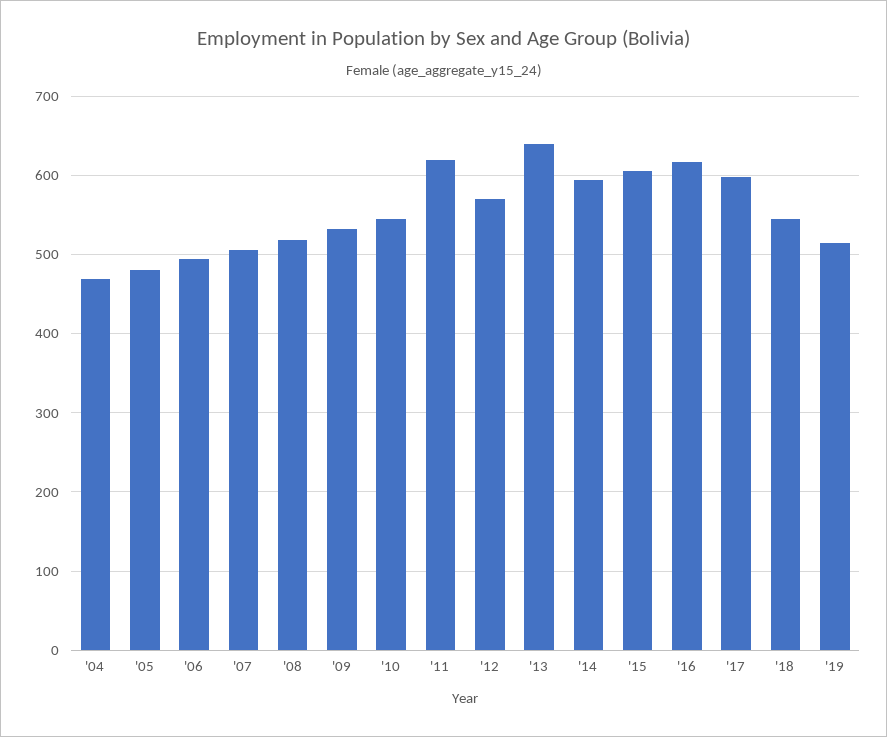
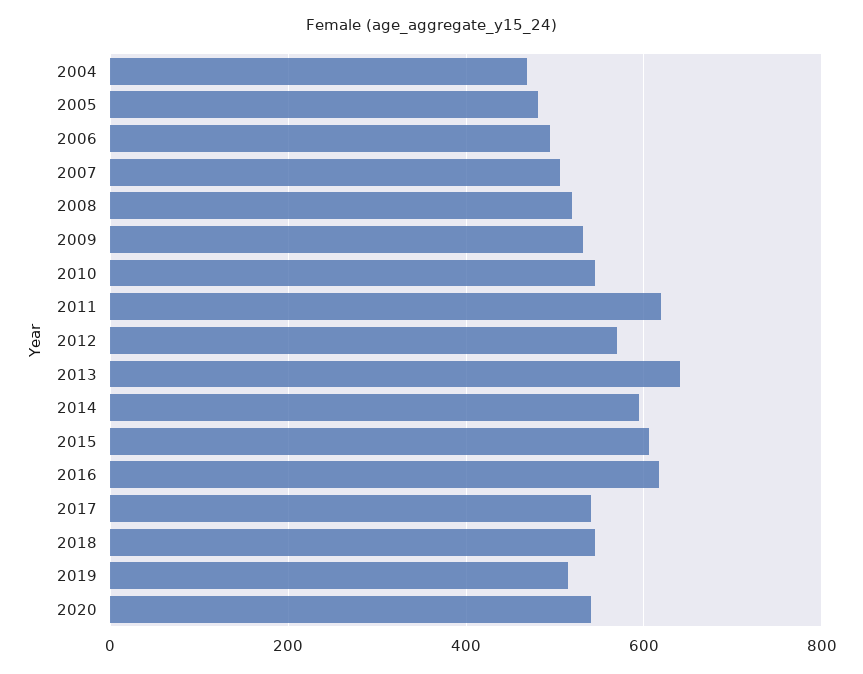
'17: 600 -> 540
2020: none -> 540

